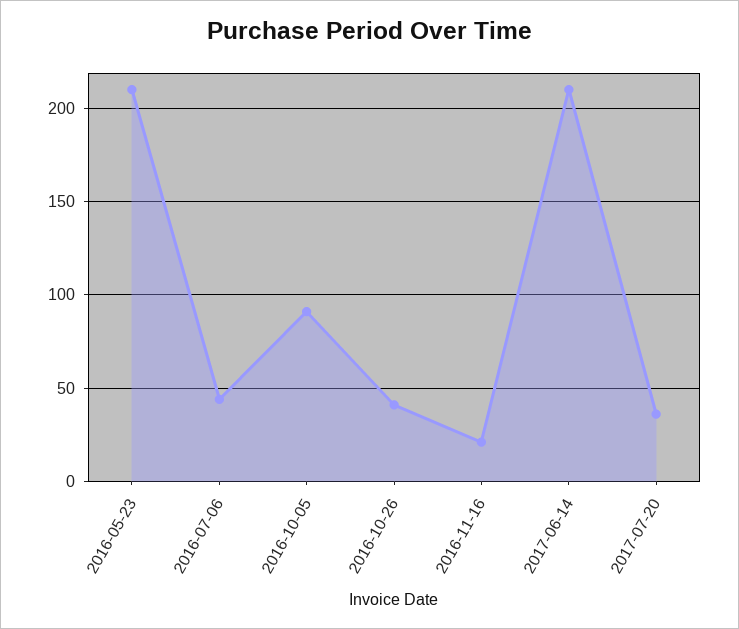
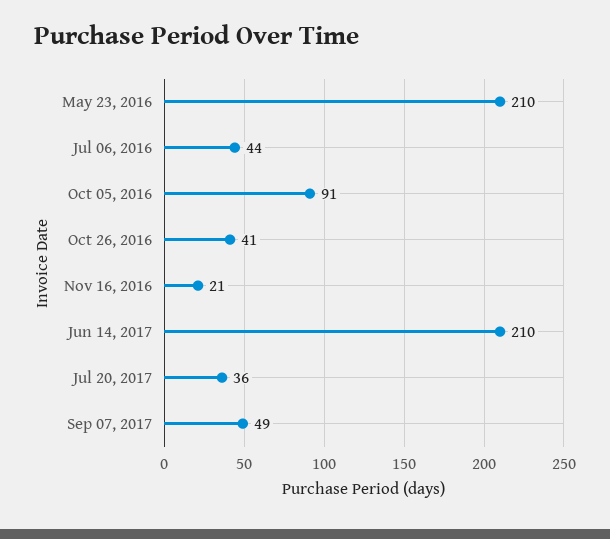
Sep 07, 2017: none -> 49

